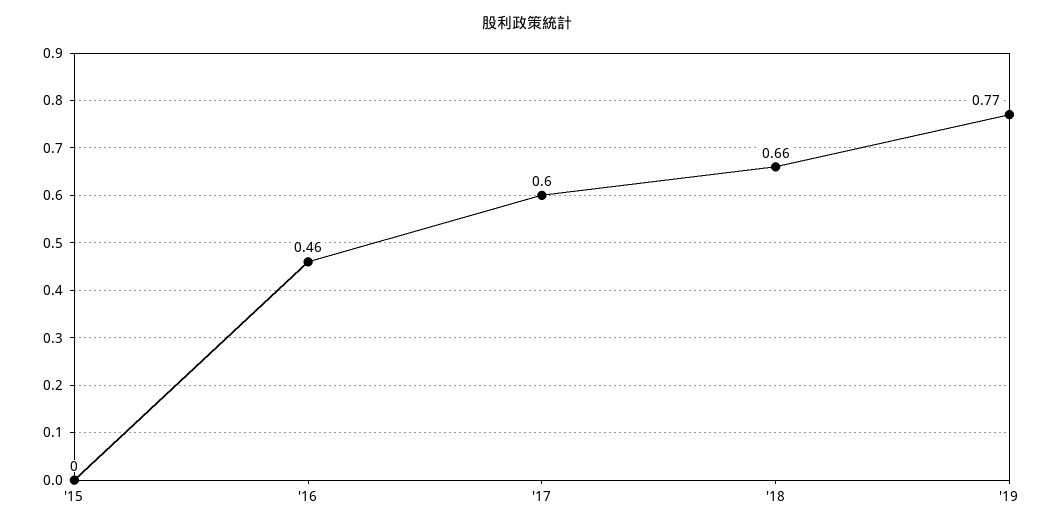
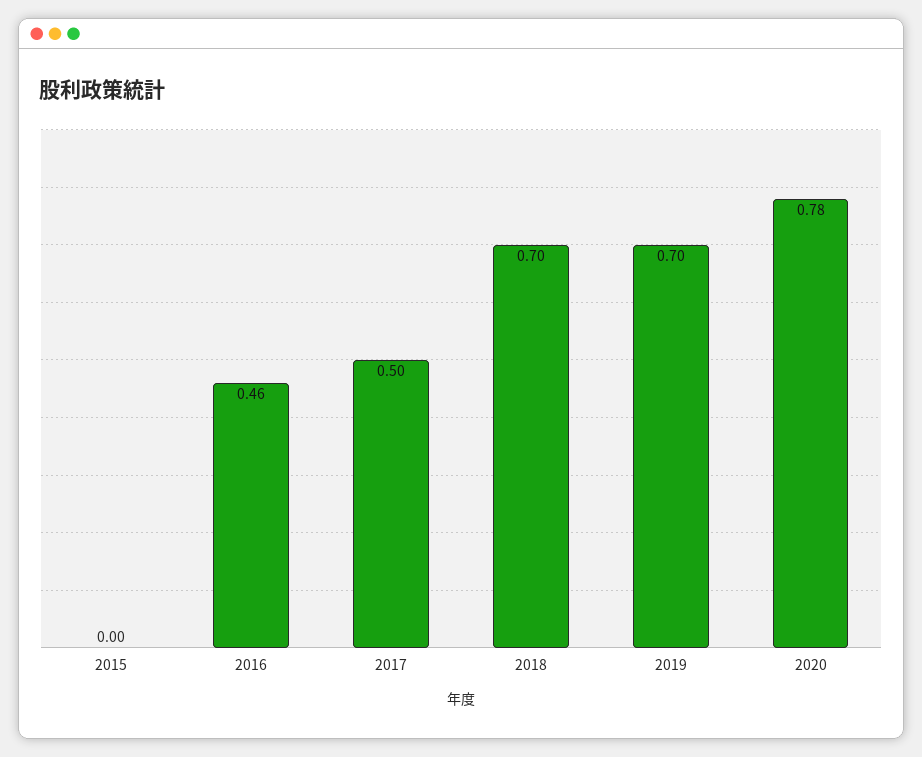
'17: 0.6 -> 0.5
'18: 0.66 -> 0.7
'19: 0.77 -> 0.7
2020: none -> 0.78

